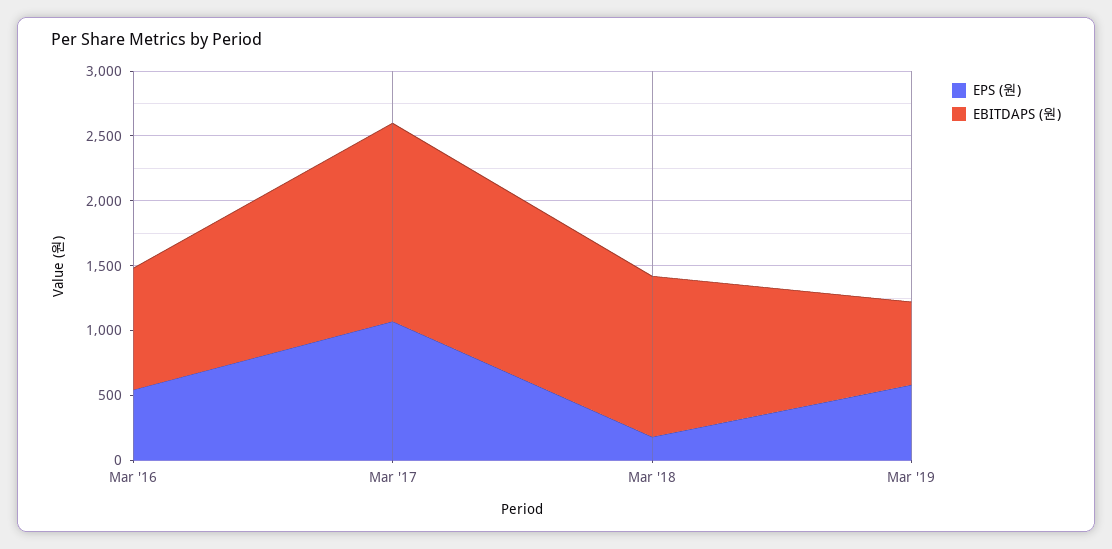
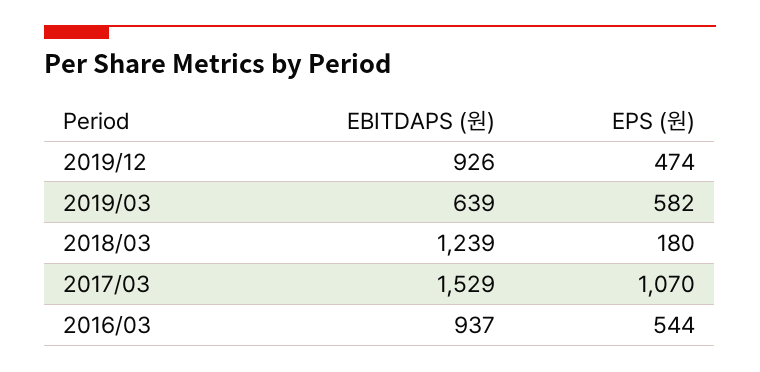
EBITDAPS (원), 2019/12: none -> 926
EPS (원), 2019/12: none -> 474

